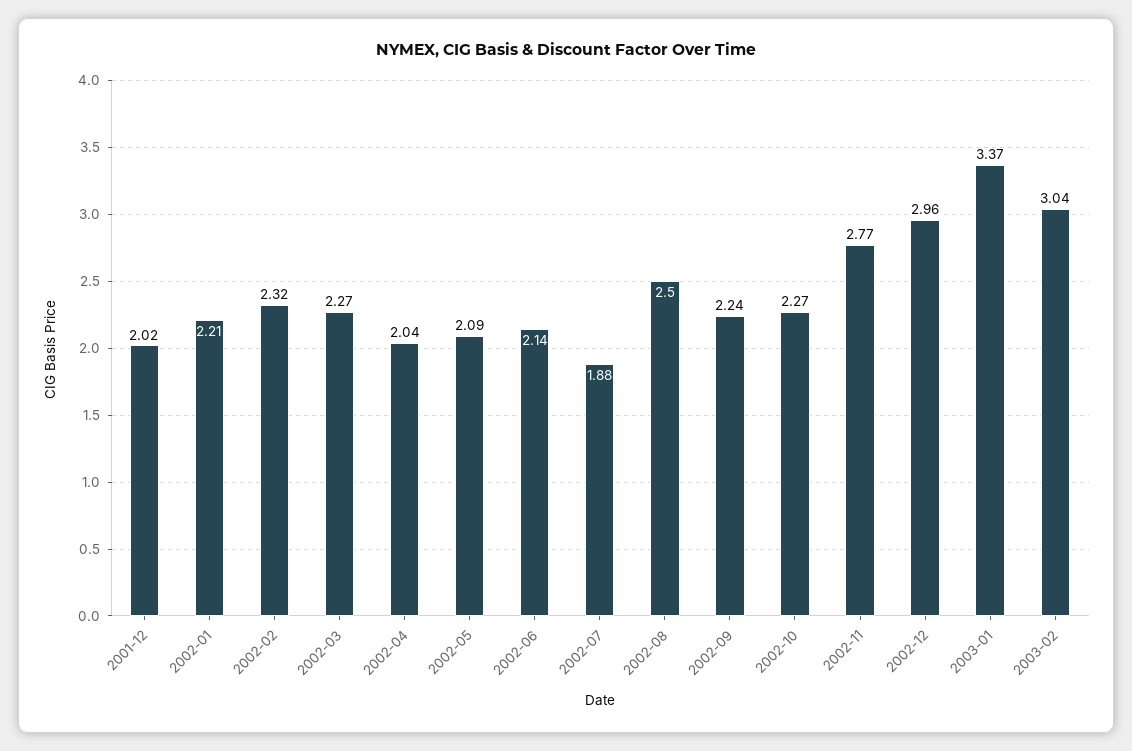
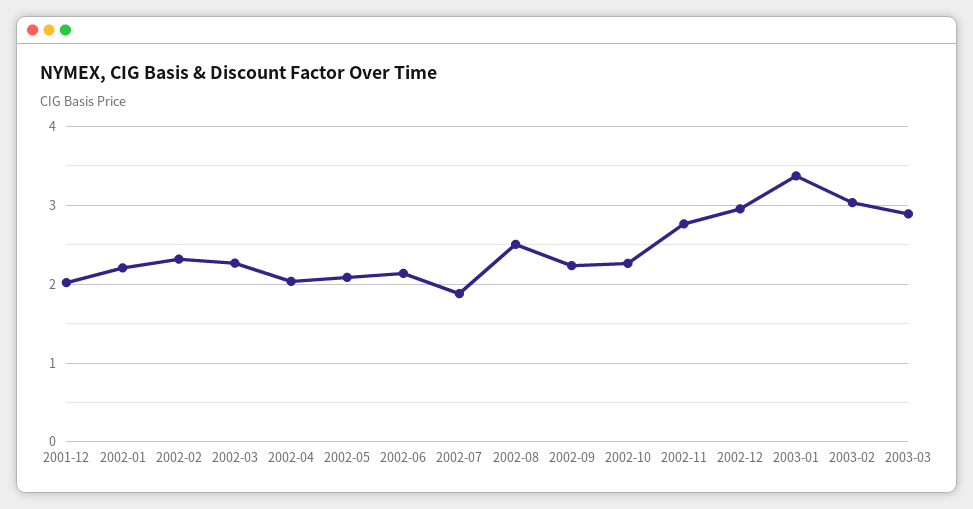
2003-03: none -> 2.9

